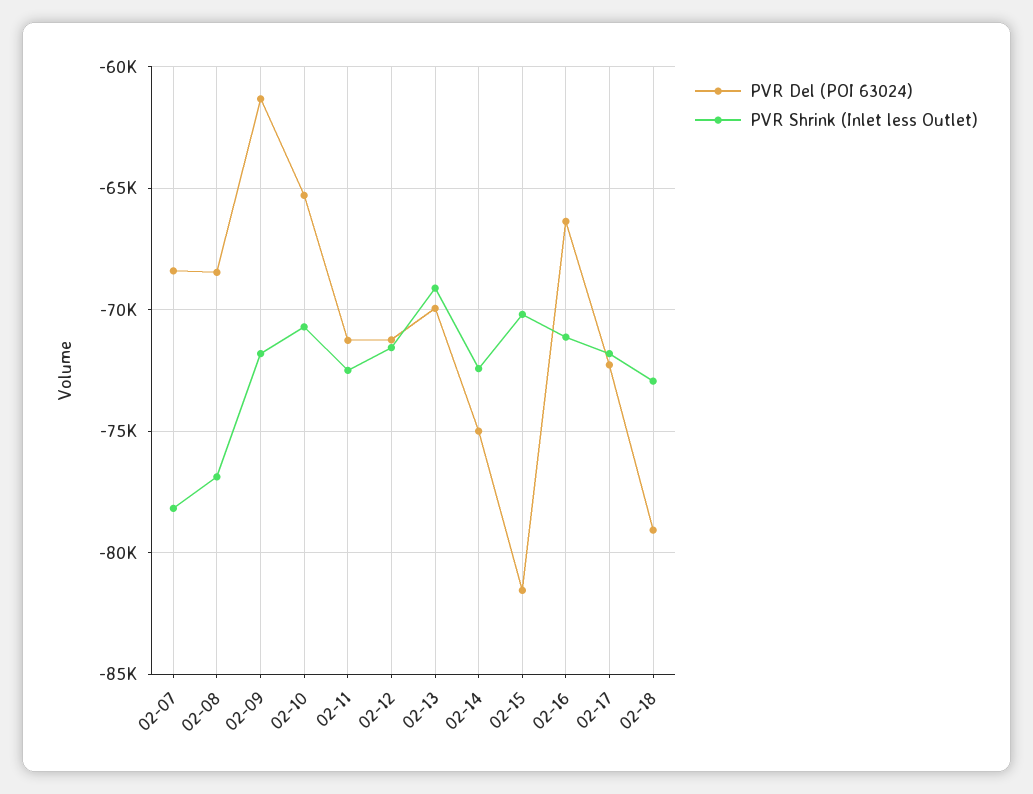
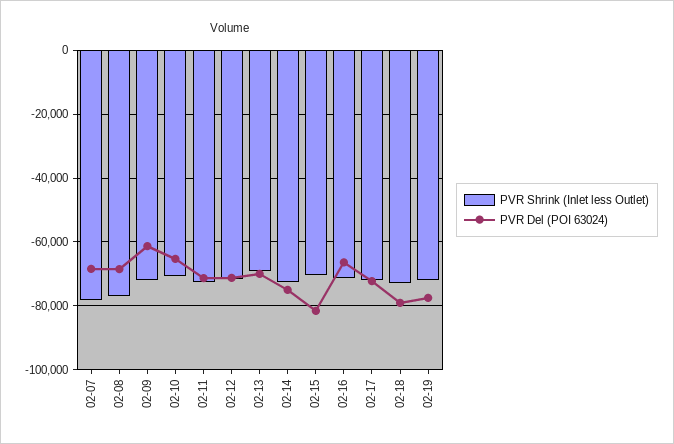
PVR Shrink (Inlet less Outlet), 02-19: none -> -72000
PVR Del (POI 63024), 02-19: none -> -78000

